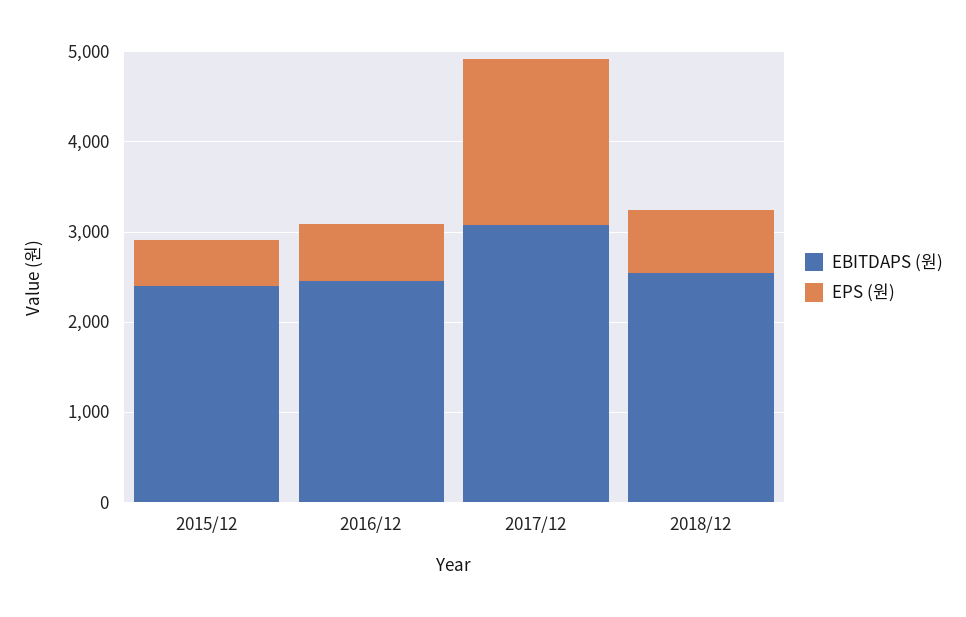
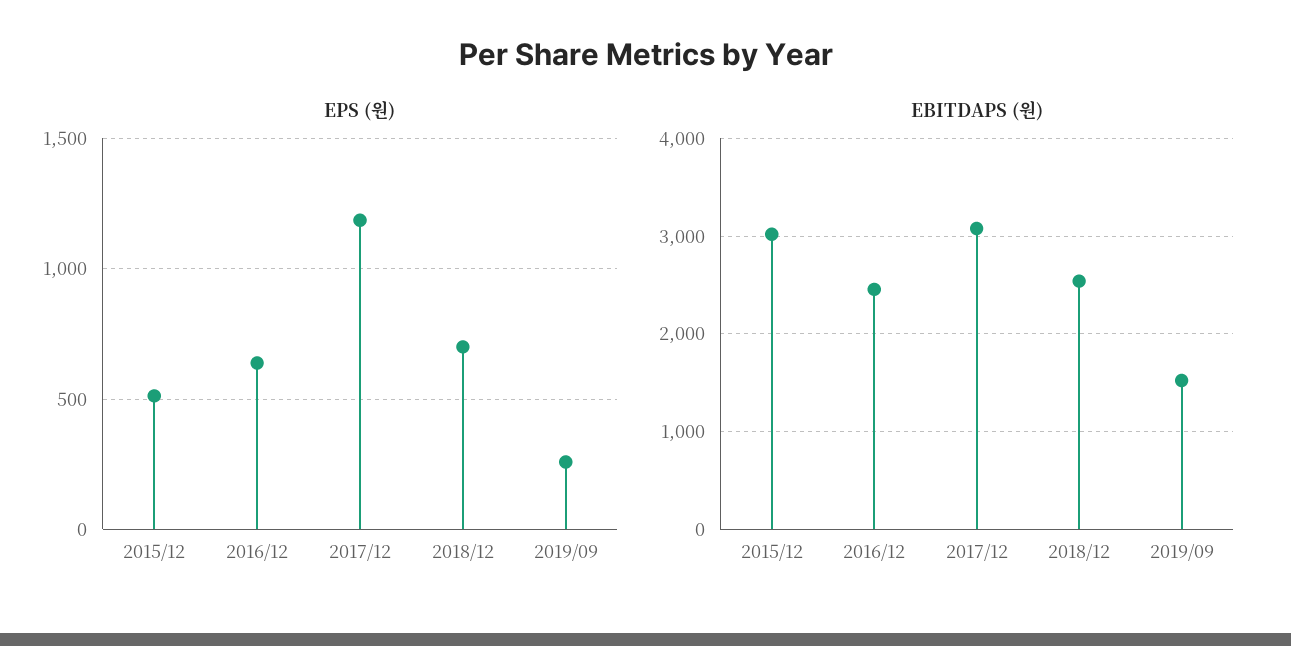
EBITDAPS (원), 2015/12: 2400 -> 3000
EPS (원), 2017/12: 1800 -> 1200
EPS (원), 2019/09: none -> 250
EBITDAPS (원), 2019/09: none -> 1500

